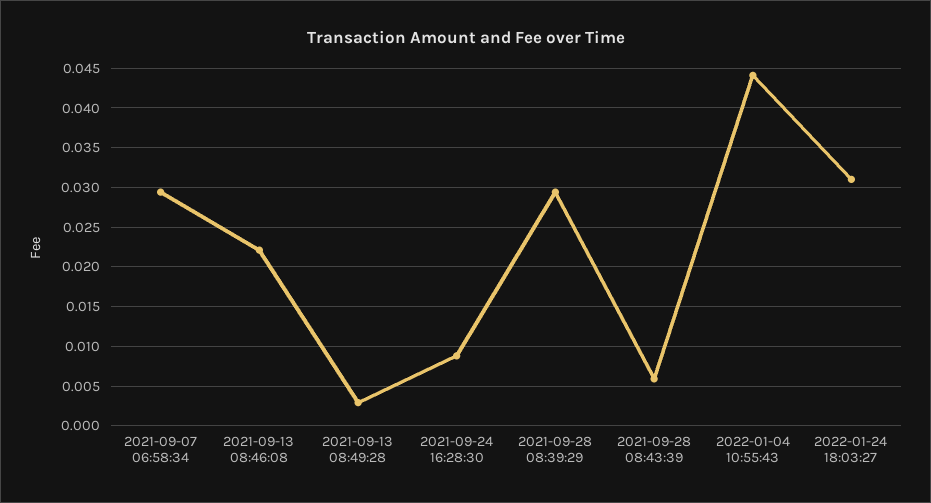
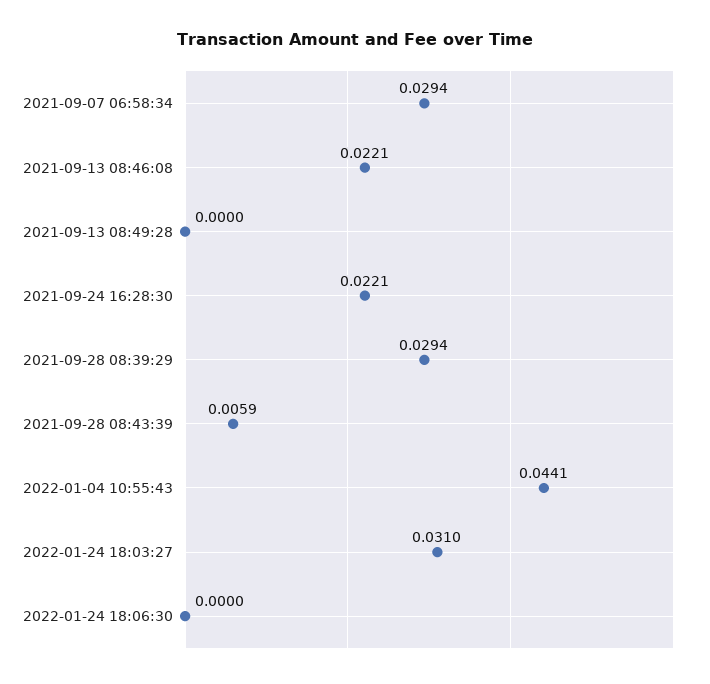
2021-09-13 08:49:28: 0.003 -> 0
2021-09-24 16:28:30: 0.009 -> 0.0221
2022-01-24 18:06:30: none -> 0

